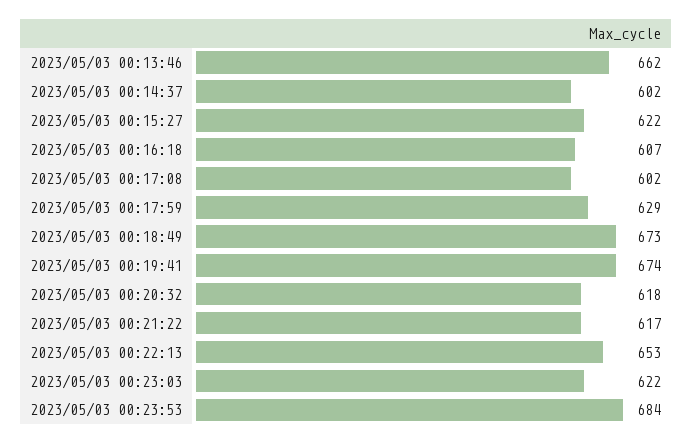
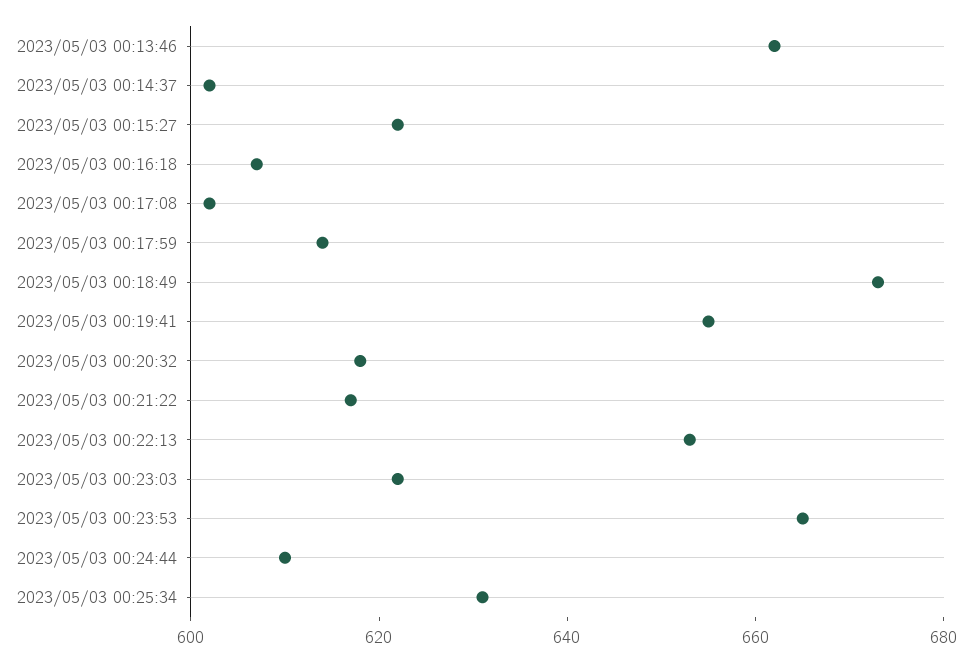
2023/05/03 00:17:59: 629 -> 615
2023/05/03 00:19:41: 674 -> 655
2023/05/03 00:23:53: 684 -> 665
2023/05/03 00:24:44: none -> 610
2023/05/03 00:25:34: none -> 630

